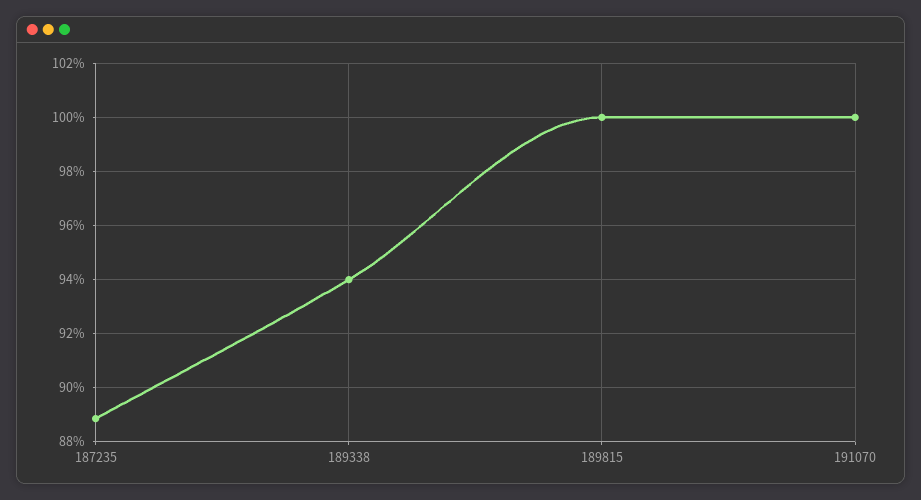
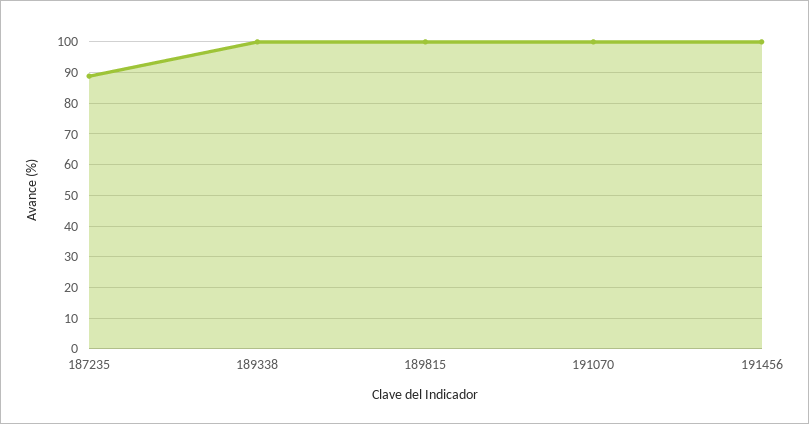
189338: 94 -> 100
191456: none -> 100

